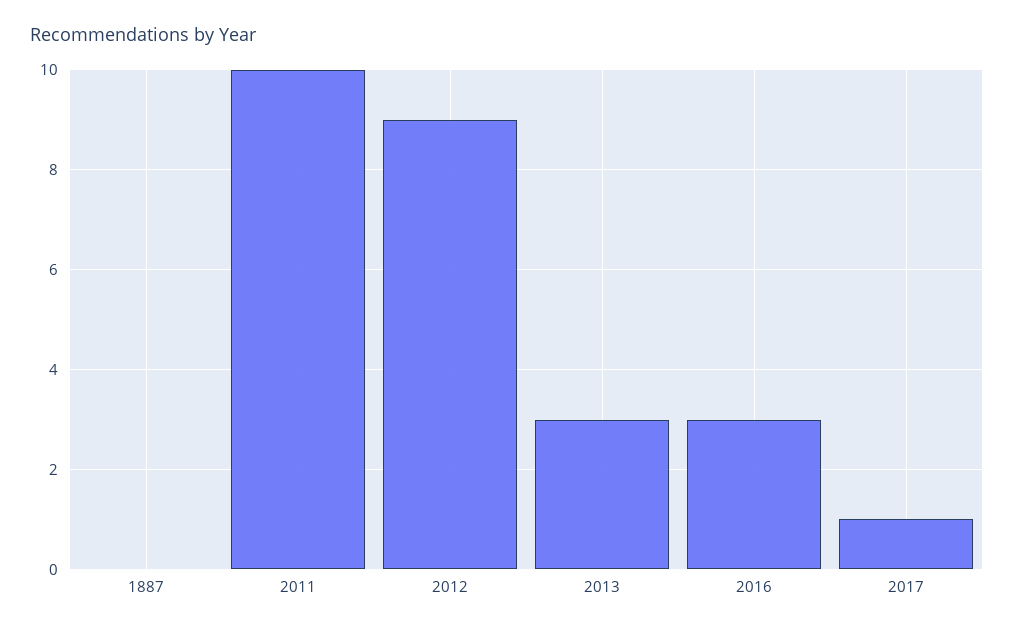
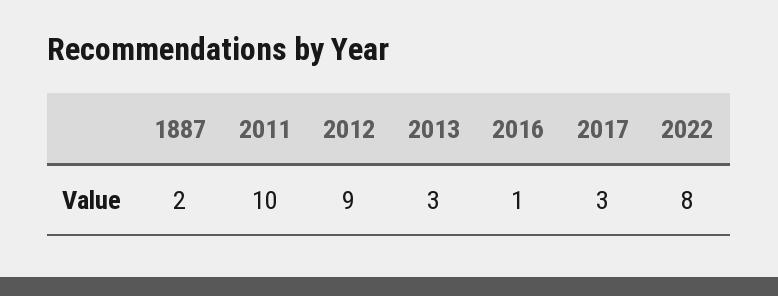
1887: 0 -> 2
2016: 3 -> 1
2017: 1 -> 3
2022: none -> 8

